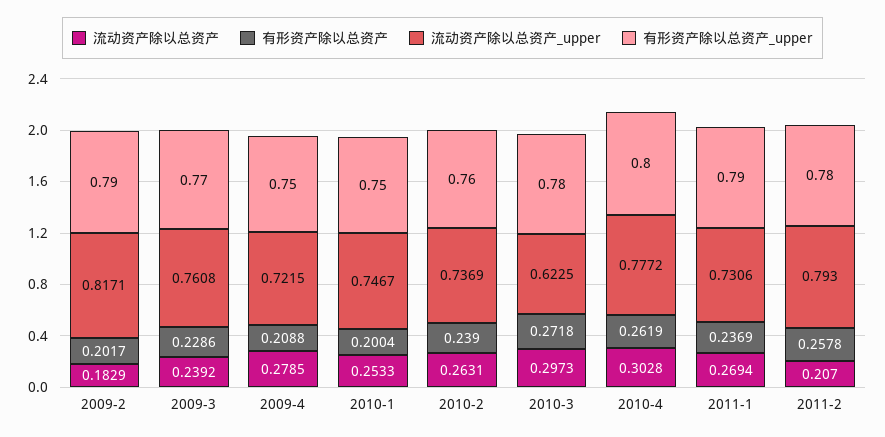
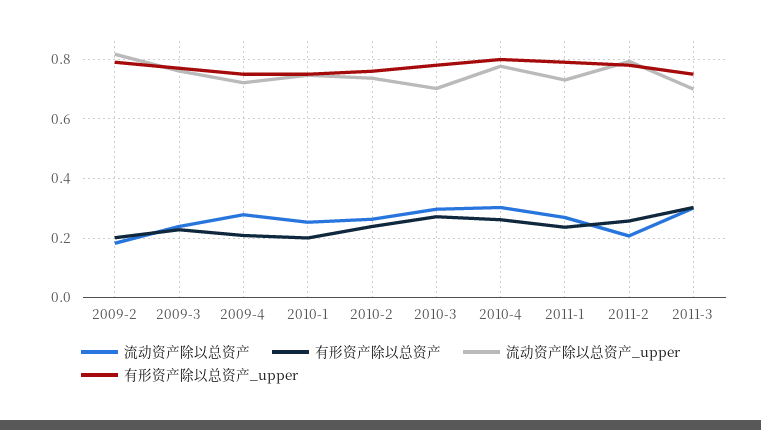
流动资产除以总资产_upper, 2010-3: 0.6225 -> 0.7
流动资产除以总资产, 2011-3: none -> 0.3
有形资产除以总资产, 2011-3: none -> 0.3
流动资产除以总资产_upper, 2011-3: none -> 0.7
有形资产除以总资产_upper, 2011-3: none -> 0.75

